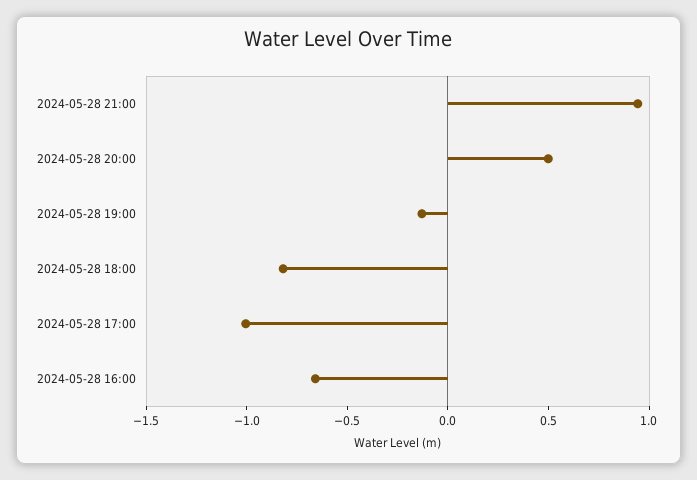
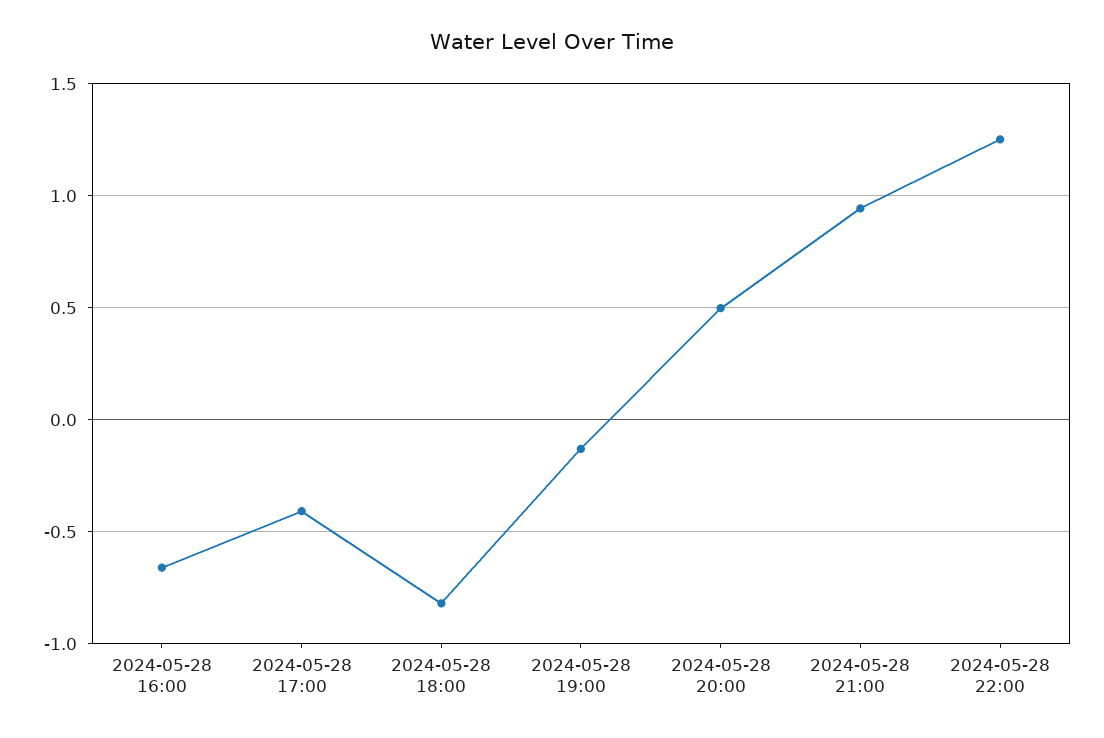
2024-05-28 17:00: -1 -> -0.4
2024-05-28 22:00: none -> 1.25

